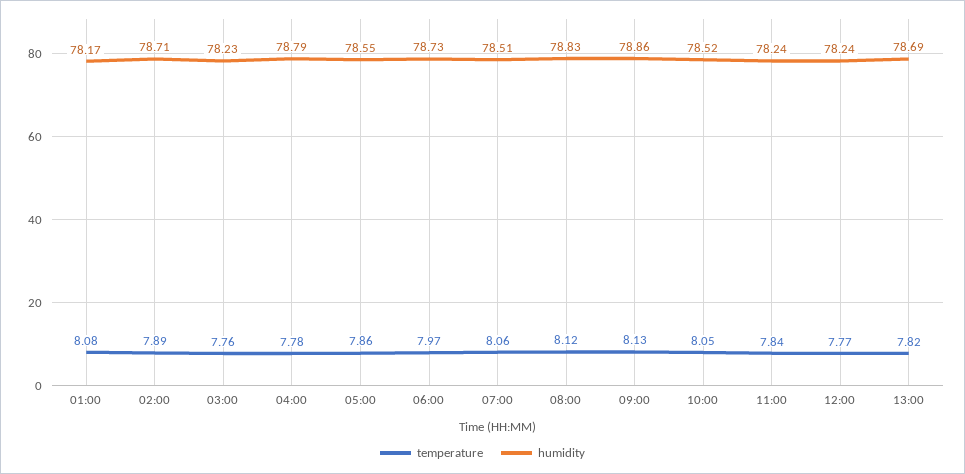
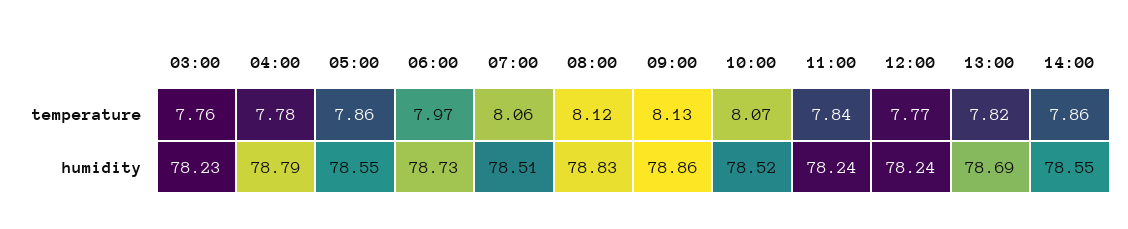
temperature, 01:00: 8.08 -> none
humidity, 01:00: 78.17 -> none
temperature, 02:00: 7.89 -> none
humidity, 02:00: 78.71 -> none
temperature, 10:00: 8.05 -> 8.07
temperature, 14:00: none -> 7.86
humidity, 14:00: none -> 78.55

